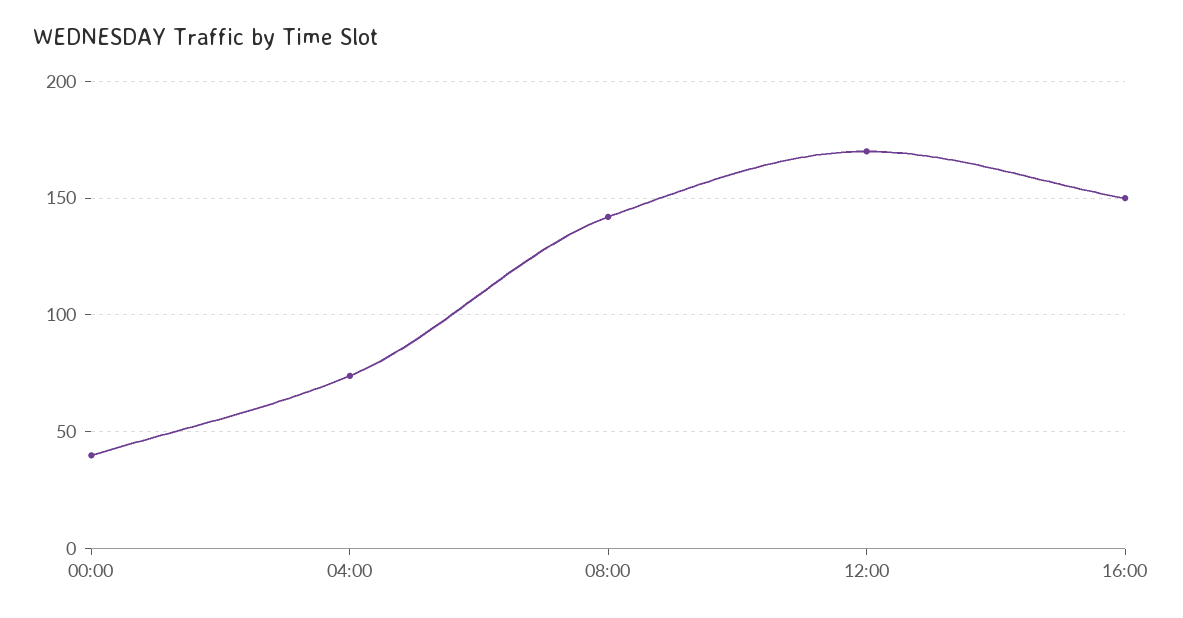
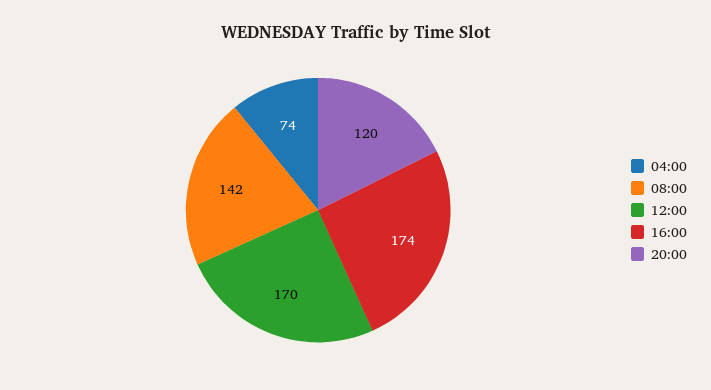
00:00: 40 -> none
16:00: 150 -> 174
20:00: none -> 120

